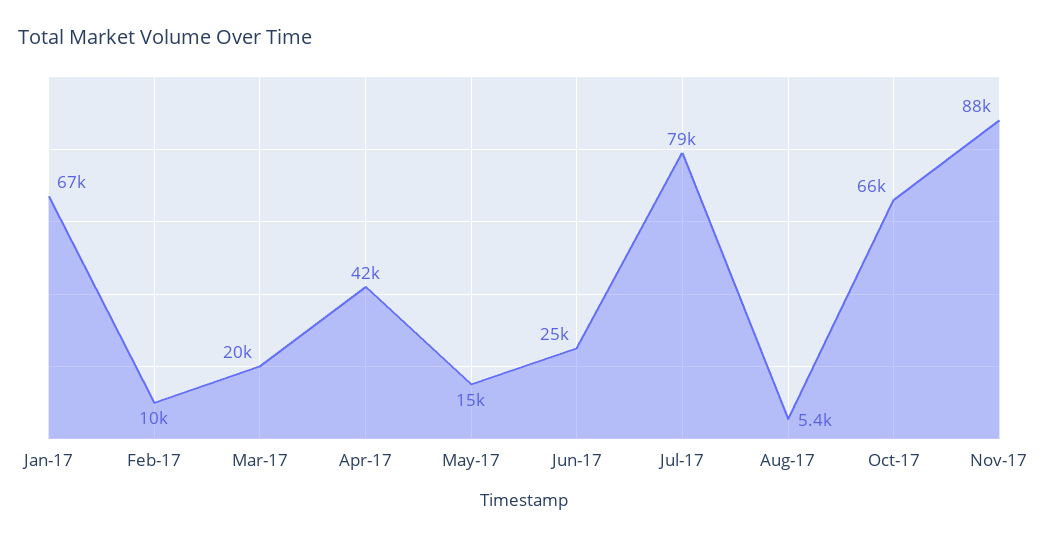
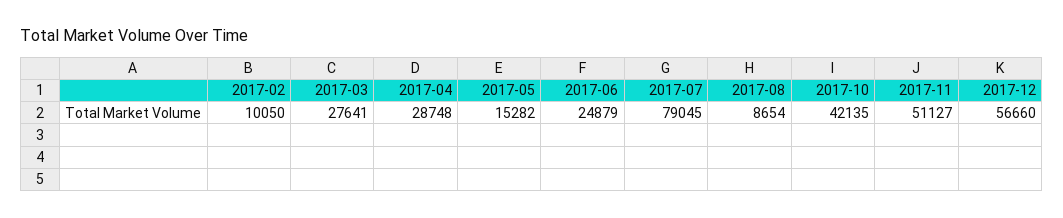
Jan-17: 67000 -> none
Mar-17: 20000 -> 27641
Apr-17: 42000 -> 28748
Aug-17: 5400 -> 8654
Oct-17: 66000 -> 42135
Nov-17: 88000 -> 51127
2017-12: none -> 56660

